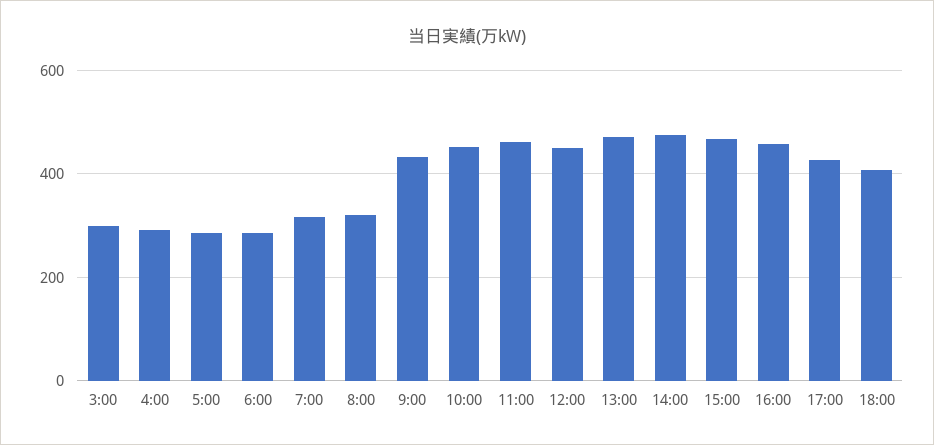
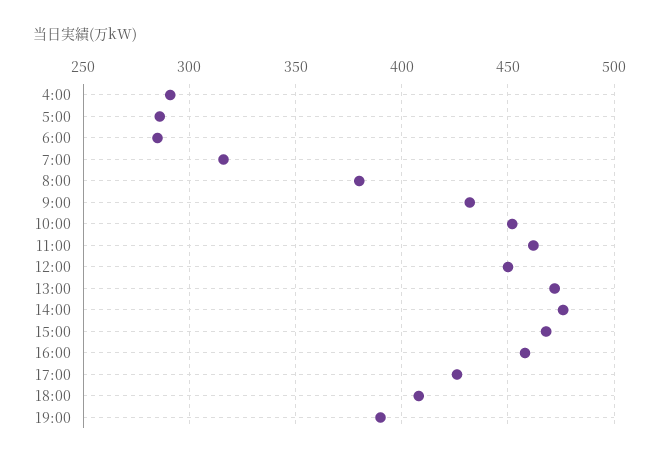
3:00: 300 -> none
8:00: 320 -> 380
19:00: none -> 390

